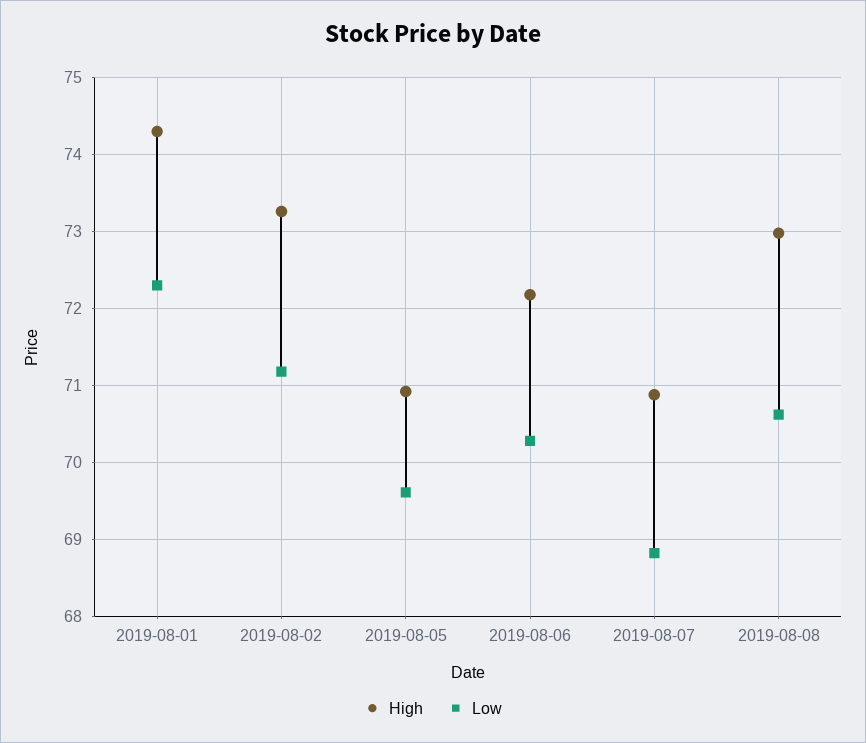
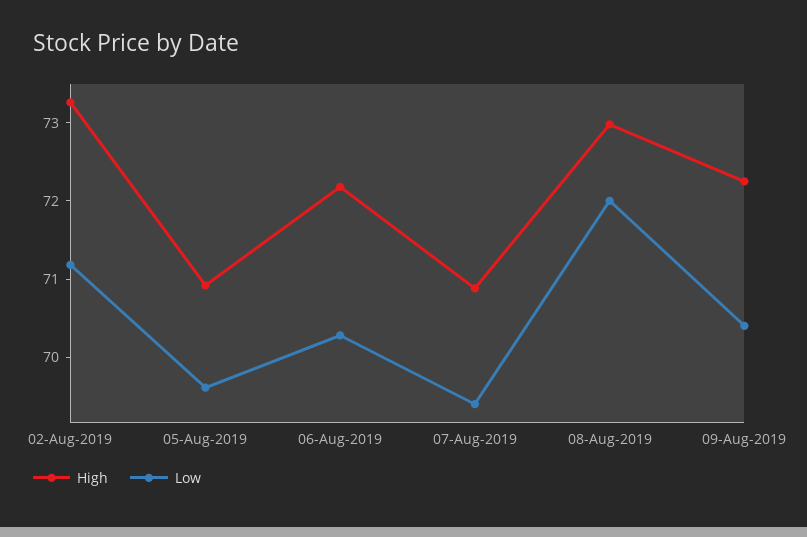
High, 2019-08-01: 74.3 -> none
Low, 2019-08-01: 72.3 -> none
Low, 2019-08-07: 68.8 -> 69.4
Low, 2019-08-08: 70.6 -> 72
High, 09-Aug-2019: none -> 72.2
Low, 09-Aug-2019: none -> 70.4

